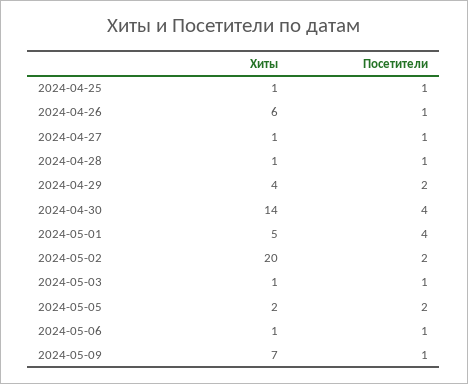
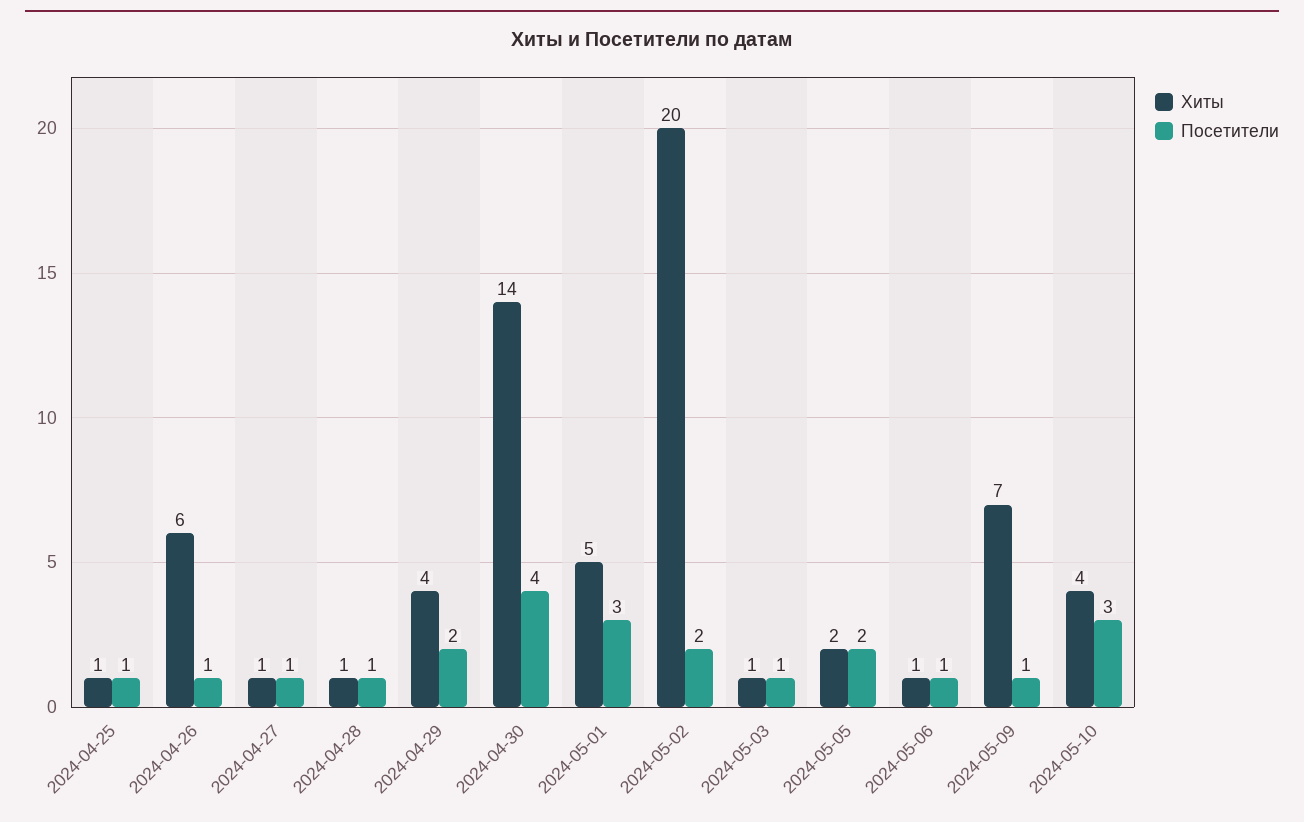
Посетители, 2024-05-01: 4 -> 3
Хиты, 2024-05-10: none -> 4
Посетители, 2024-05-10: none -> 3

